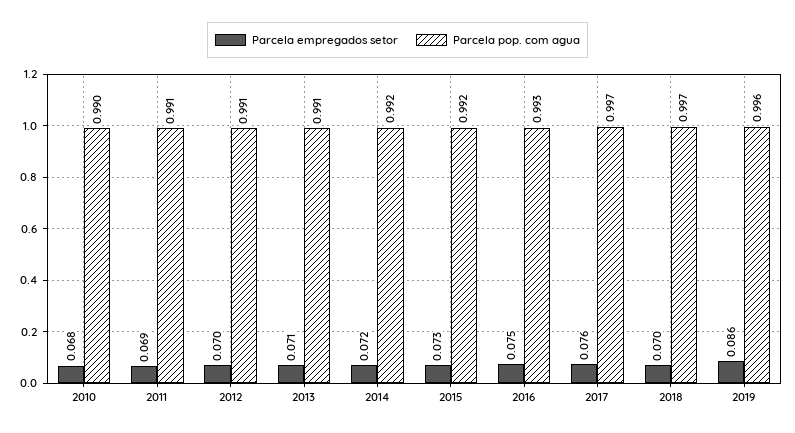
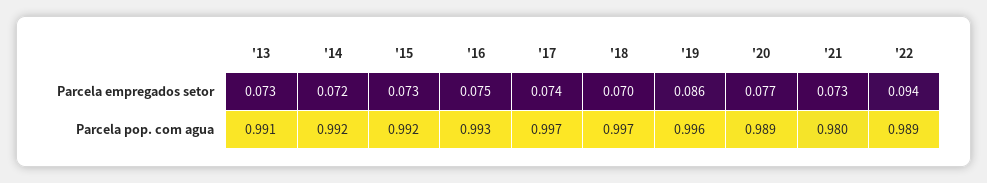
Parcela empregados setor, 2010: 0.068 -> none
Parcela pop. com agua, 2010: 0.99 -> none
Parcela empregados setor, 2011: 0.069 -> none
Parcela pop. com agua, 2011: 0.991 -> none
Parcela empregados setor, 2012: 0.07 -> none
Parcela pop. com agua, 2012: 0.991 -> none
Parcela empregados setor, 2013: 0.071 -> 0.073
Parcela empregados setor, 2017: 0.076 -> 0.074
Parcela empregados setor, '20: none -> 0.077
Parcela empregados setor, '21: none -> 0.073
Parcela empregados setor, '22: none -> 0.094
Parcela pop. com agua, '20: none -> 0.989
Parcela pop. com agua, '21: none -> 0.98
Parcela pop. com agua, '22: none -> 0.989

